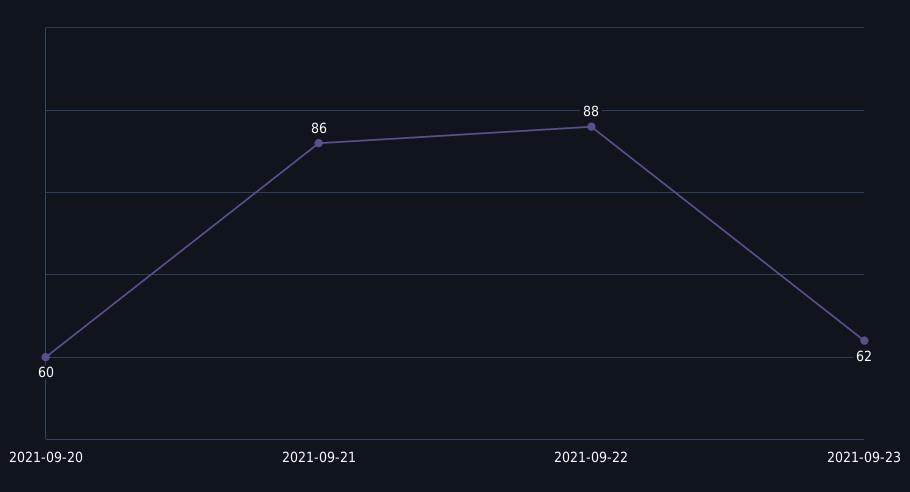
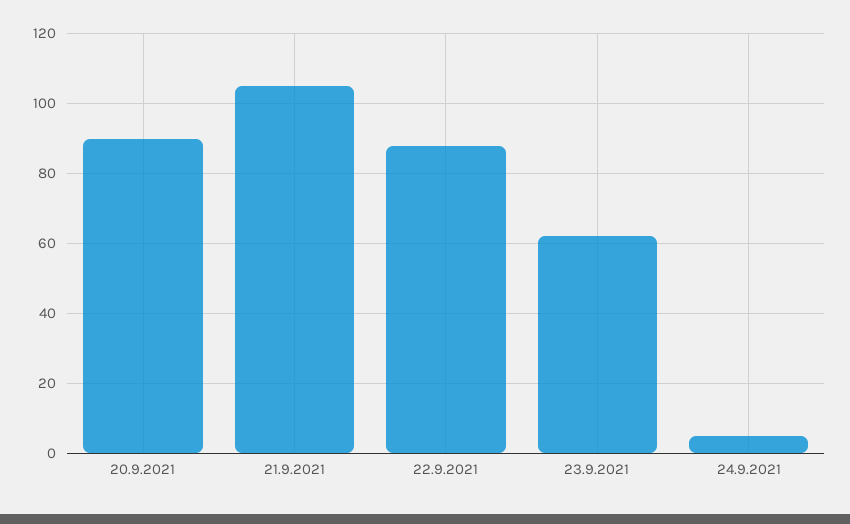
2021-09-20: 60 -> 90
2021-09-21: 86 -> 105
24.9.2021: none -> 5

